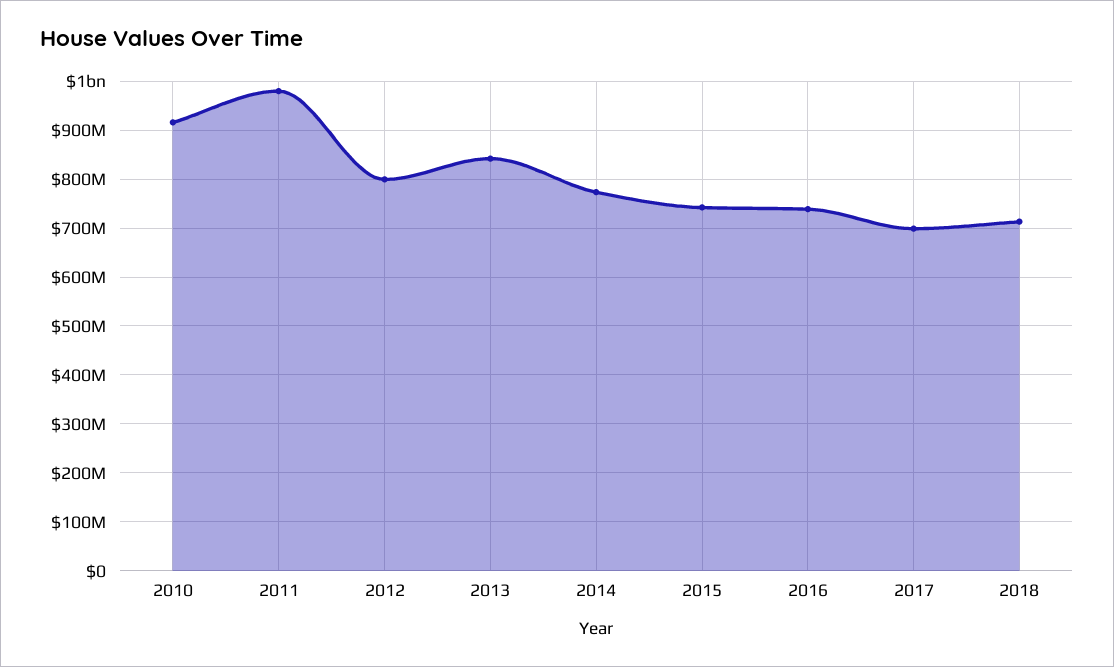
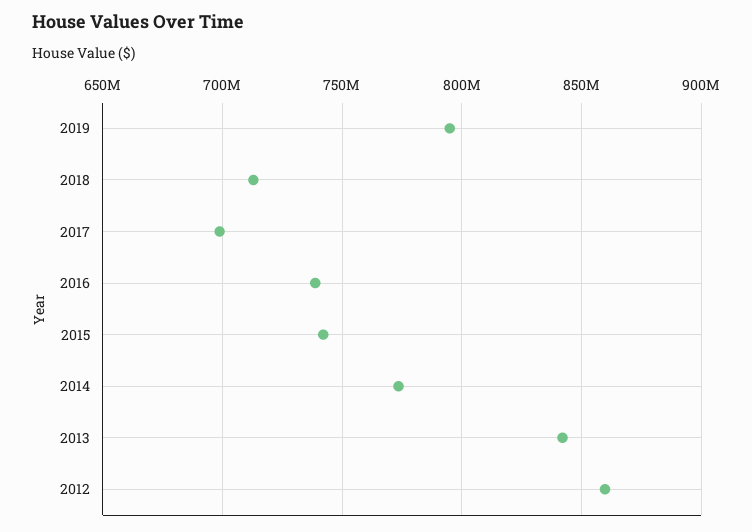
2010: 920000000 -> none
2011: 980000000 -> none
2012: 800000000 -> 860000000
2019: none -> 795000000

